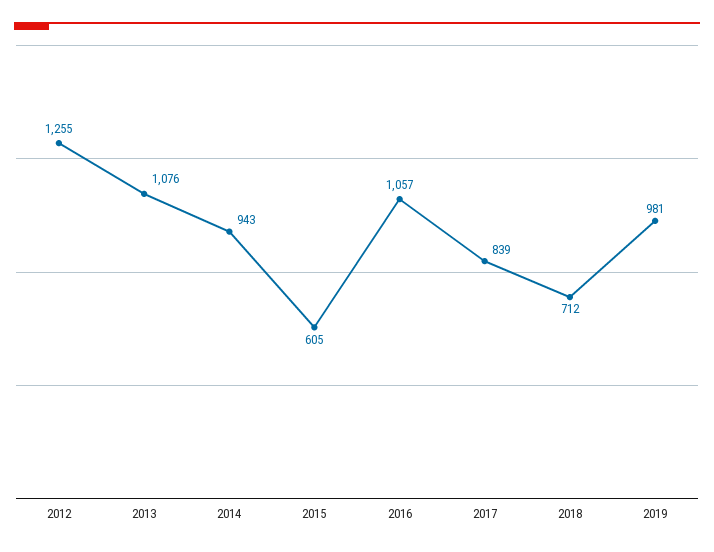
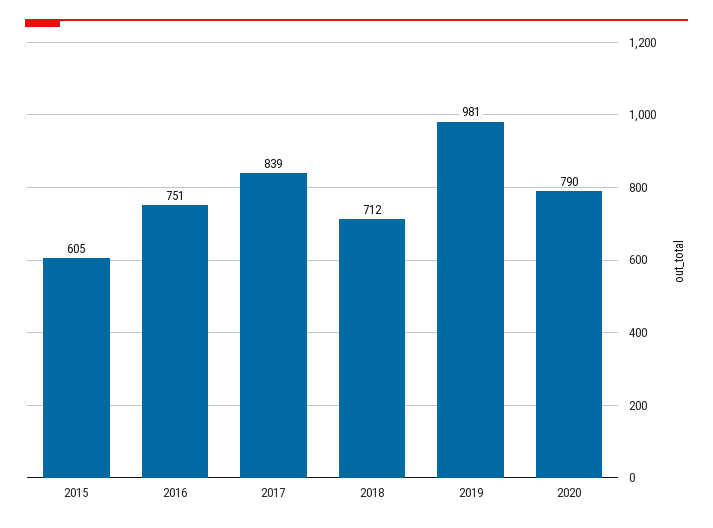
2012: 1255 -> none
2013: 1076 -> none
2014: 943 -> none
2016: 1057 -> 751
2020: none -> 790

